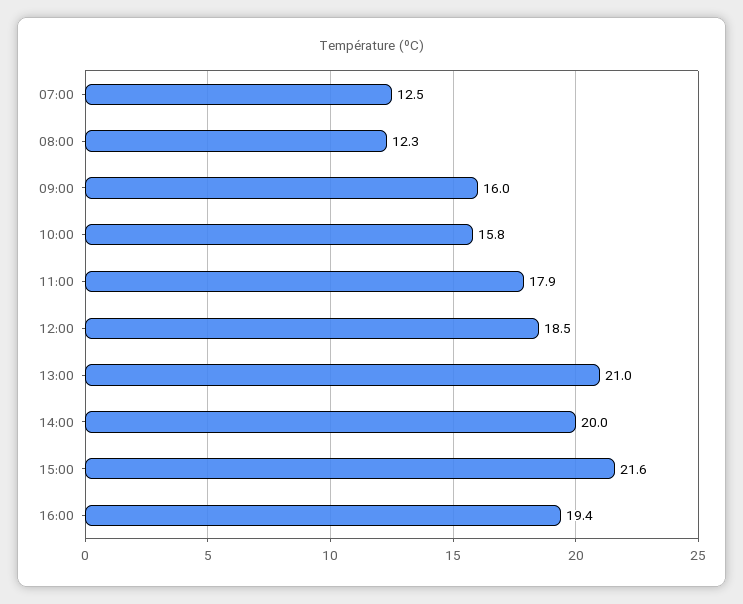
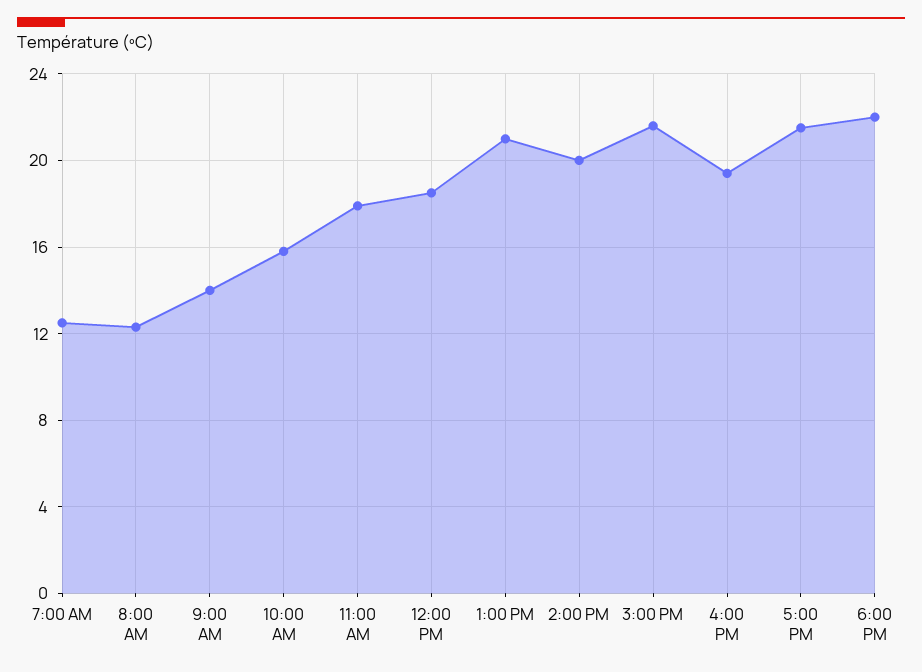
09:00: 16 -> 14
5:00 PM: none -> 21.5
6:00 PM: none -> 22

